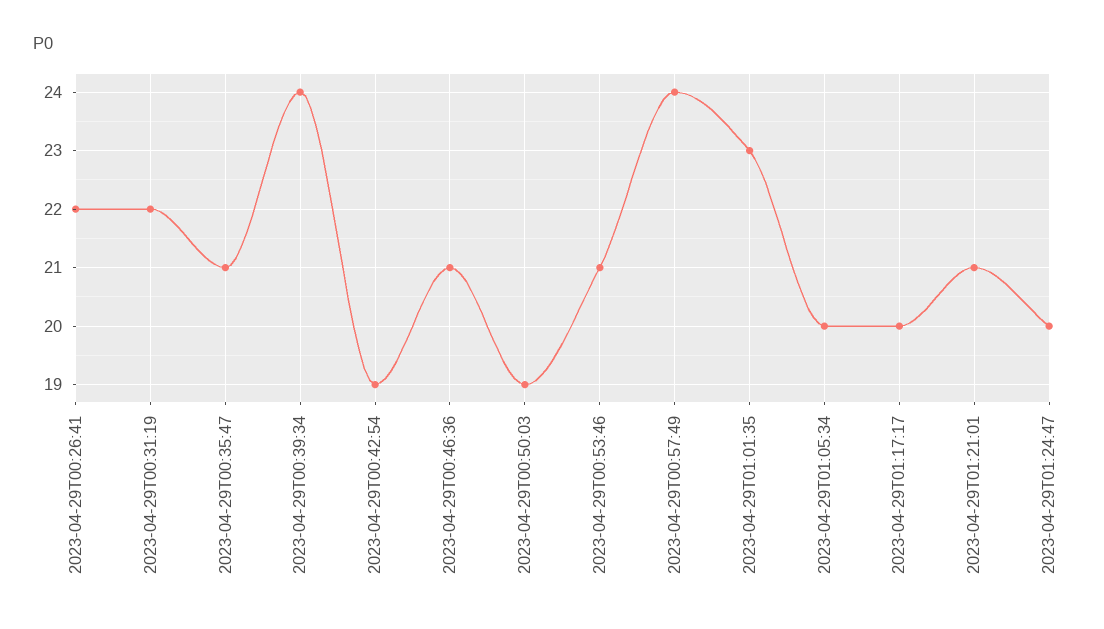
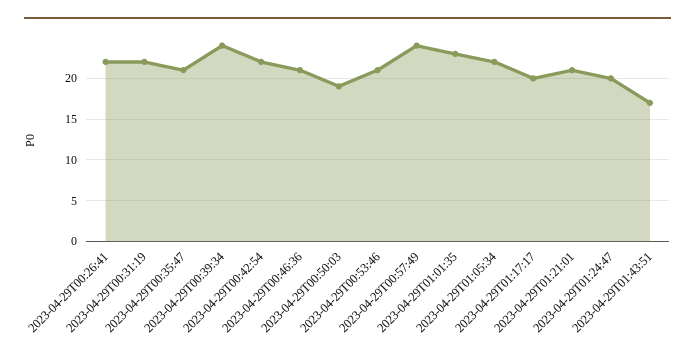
2023-04-29T00:42:54: 19 -> 22
2023-04-29T01:05:34: 20 -> 22
2023-04-29T01:43:51: none -> 17

